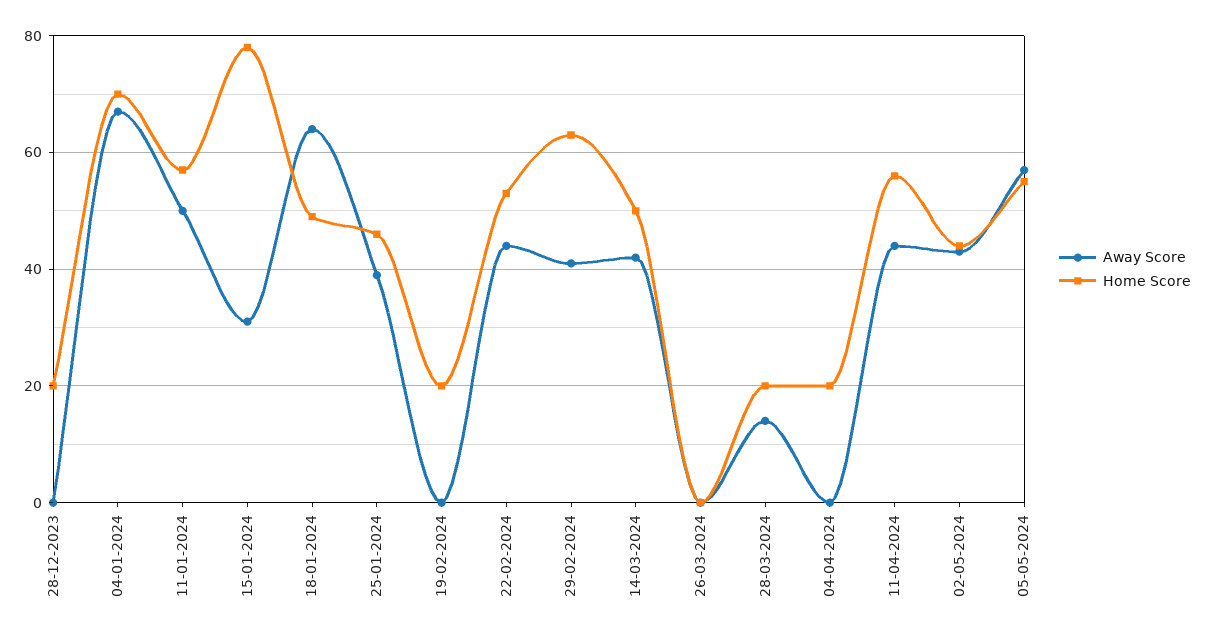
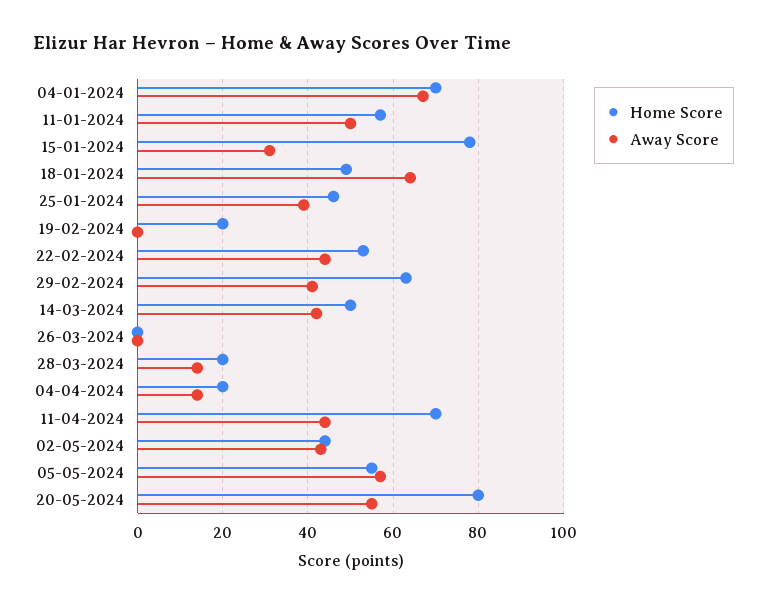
Away Score, 28-12-2023: 0 -> none
Home Score, 28-12-2023: 20 -> none
Away Score, 04-04-2024: 0 -> 15
Home Score, 11-04-2024: 55 -> 70
Home Score, 20-05-2024: none -> 80
Away Score, 20-05-2024: none -> 55

